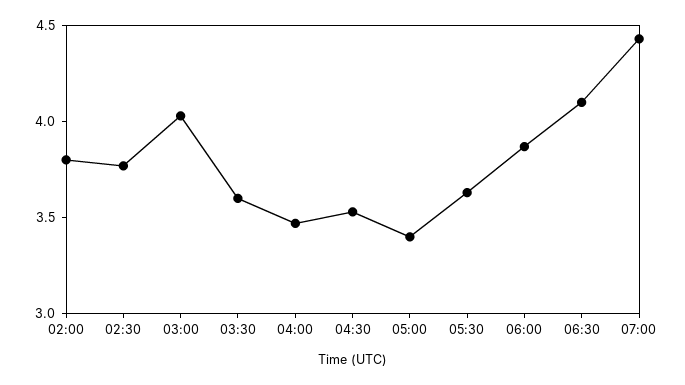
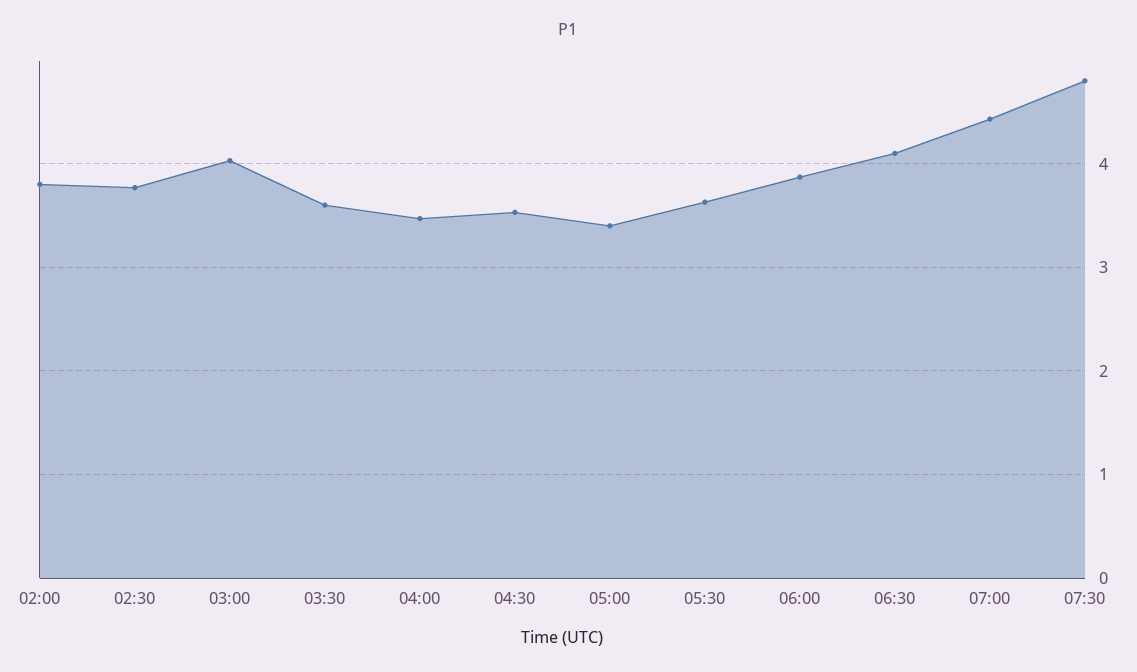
07:30: none -> 4.8

